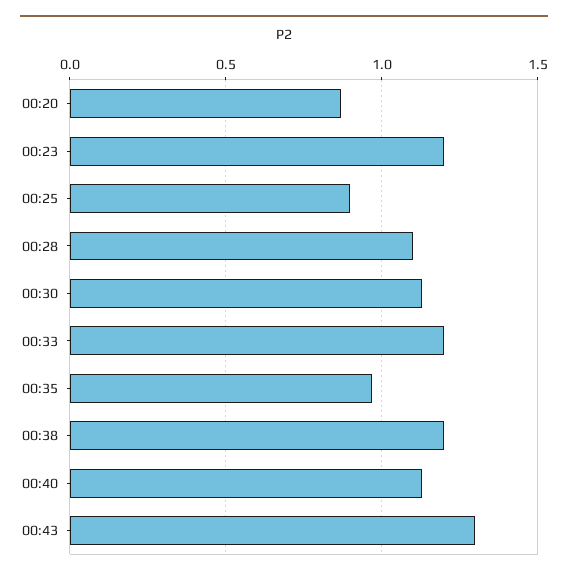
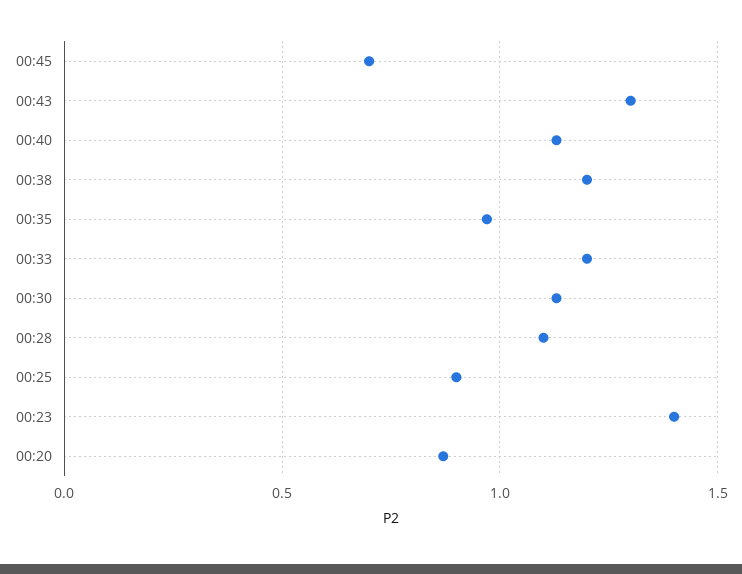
00:23: 1.2 -> 1.4
00:45: none -> 0.7

